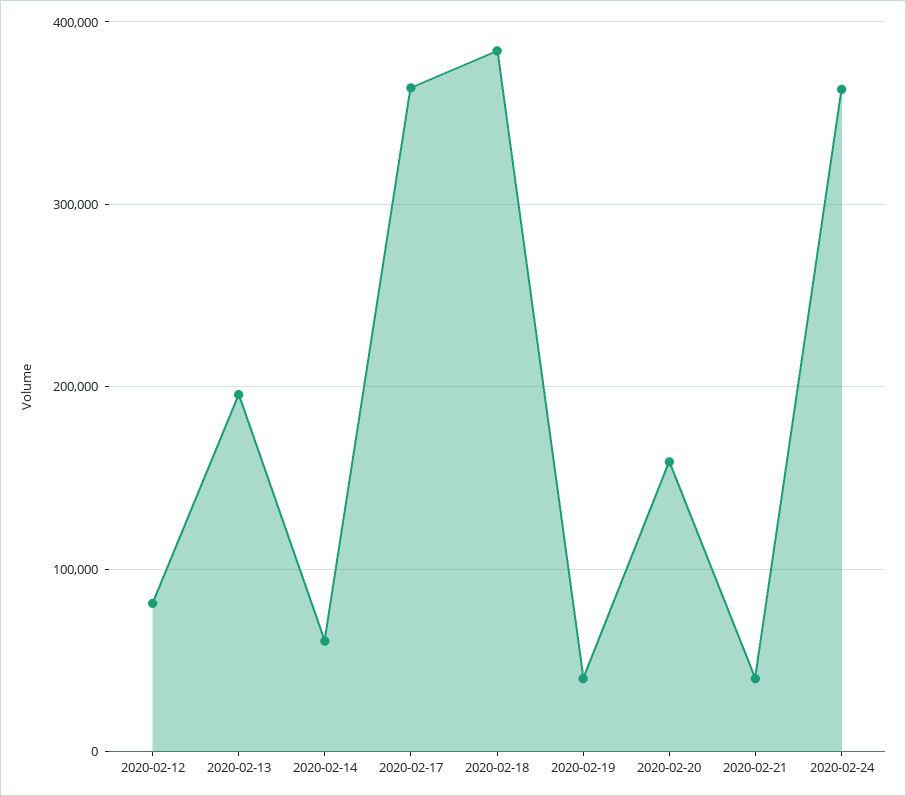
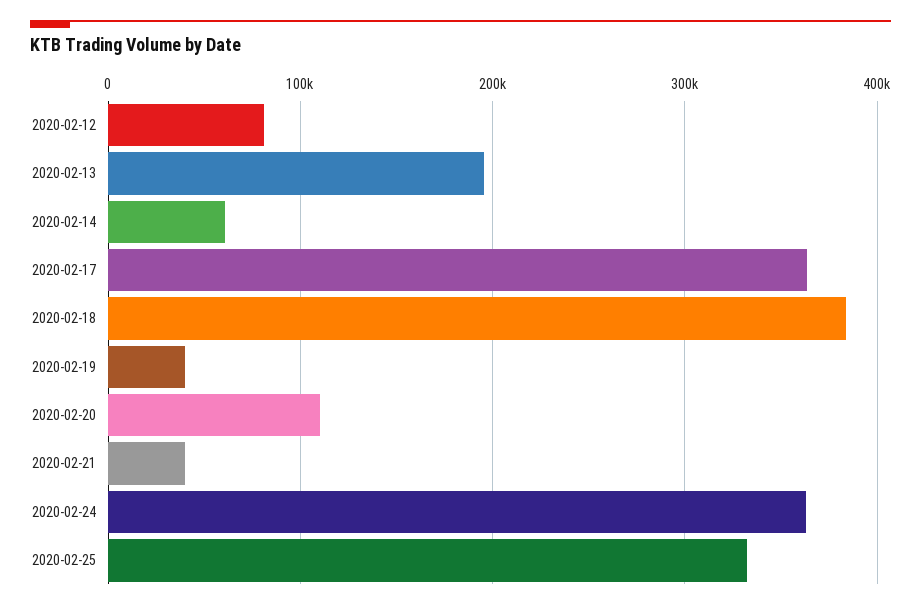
2020-02-20: 160000 -> 110000
2020-02-25: none -> 330000

